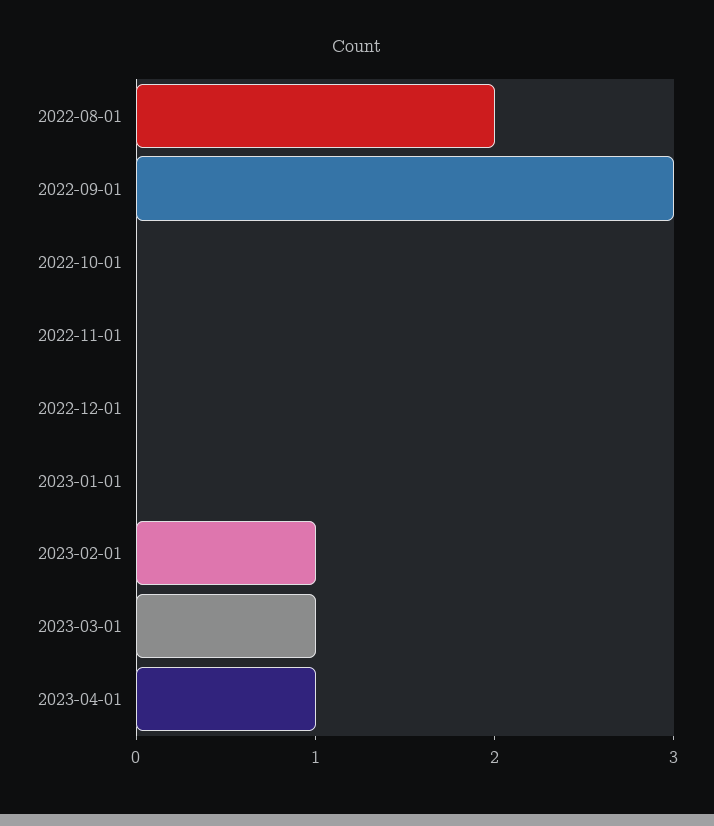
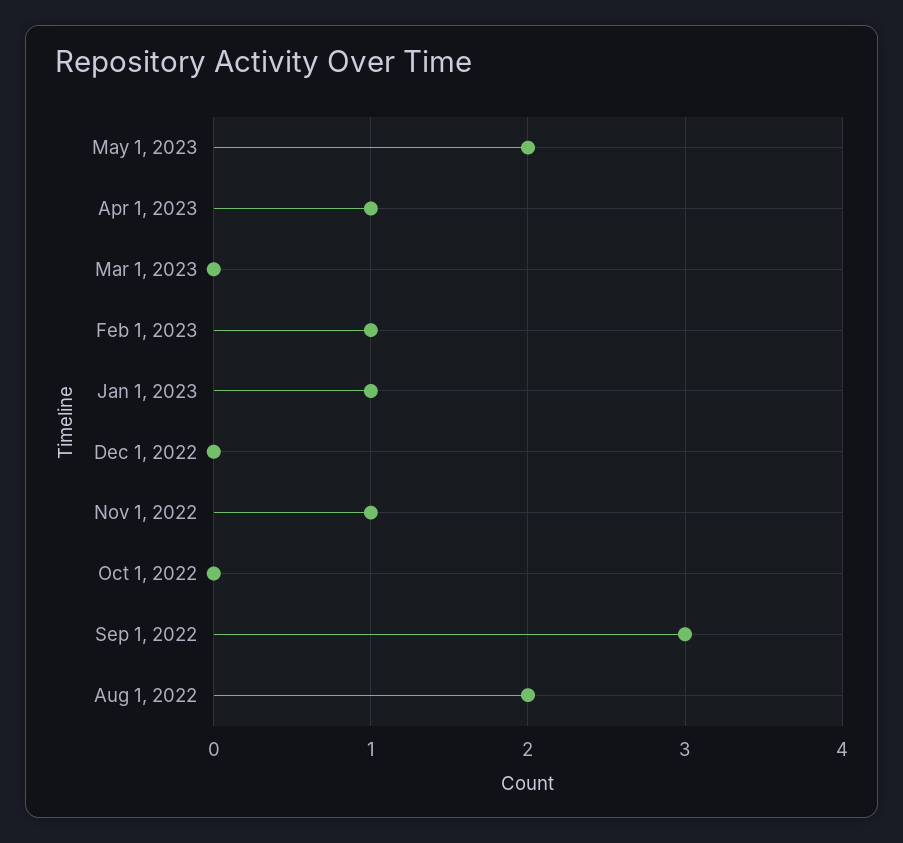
2022-11-01: 0 -> 1
2023-01-01: 0 -> 1
2023-03-01: 1 -> 0
May 1, 2023: none -> 2

